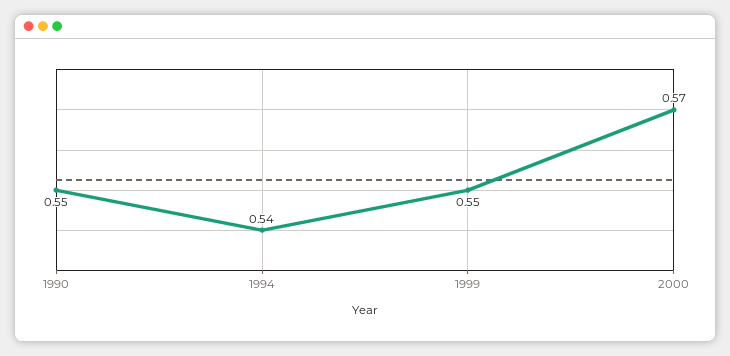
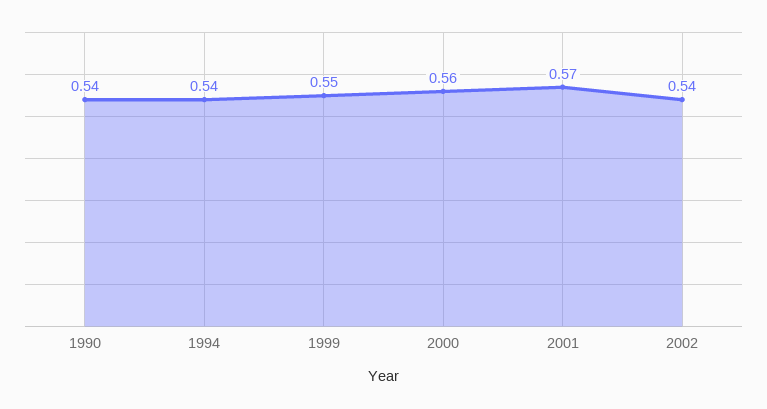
1990: 0.55 -> 0.54
2000: 0.57 -> 0.56
2001: none -> 0.57
2002: none -> 0.54

